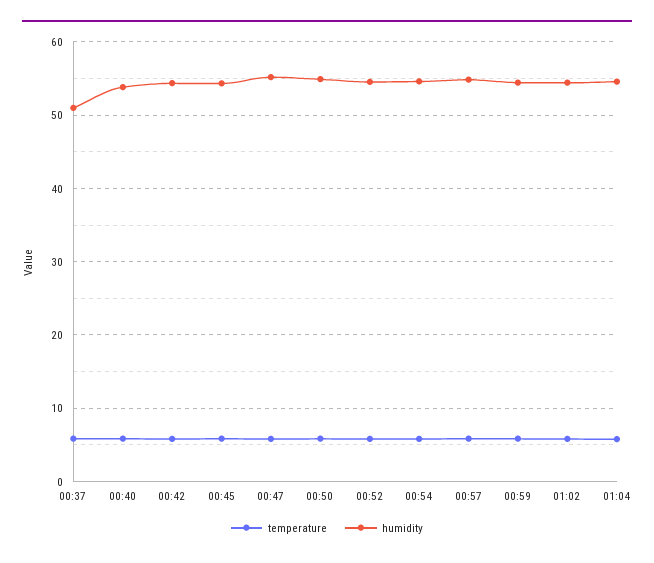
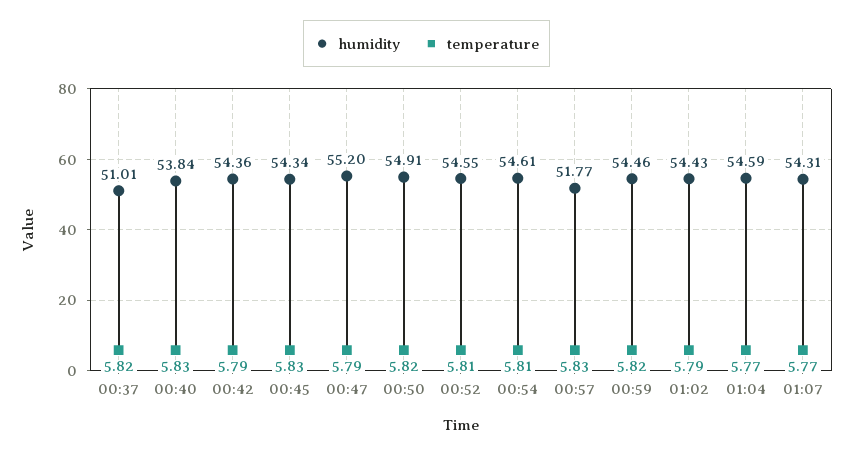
humidity, 00:57: 55 -> 51.77
humidity, 01:07: none -> 54.31
temperature, 01:07: none -> 5.77

